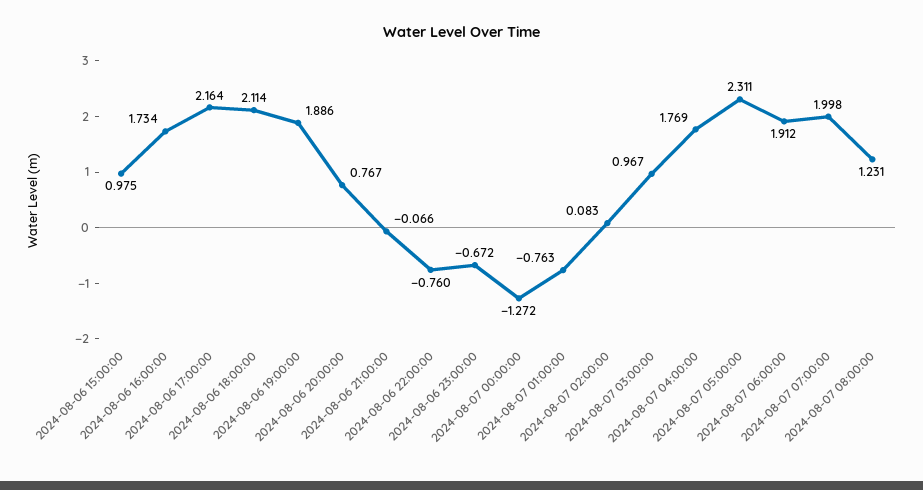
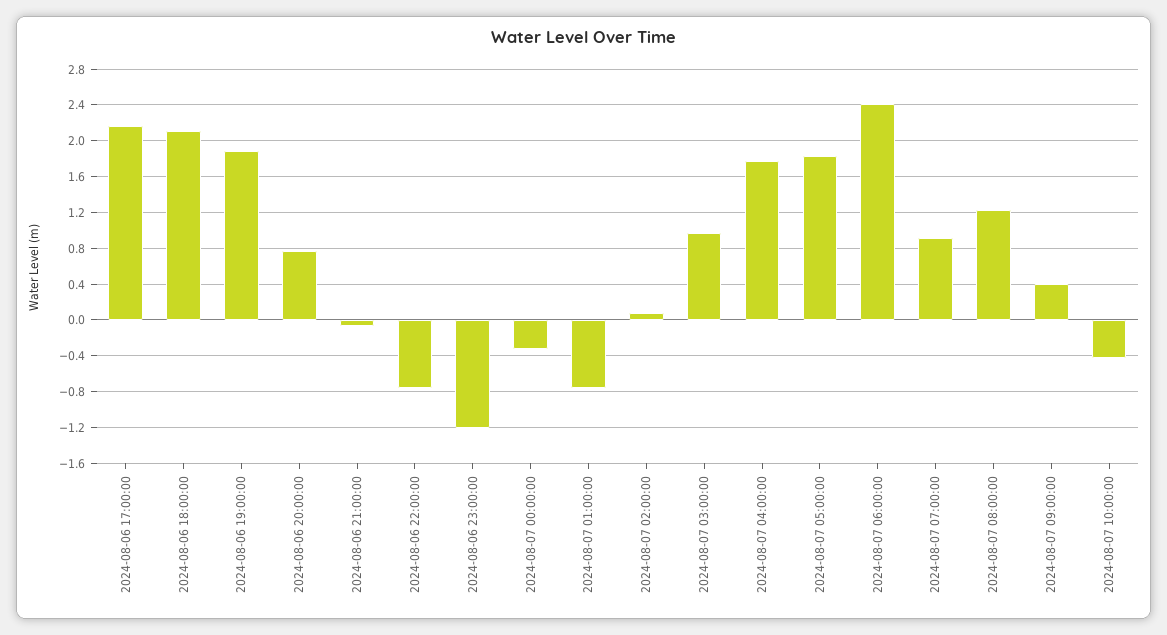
2024-08-06 15:00:00: 0.975 -> none
2024-08-06 16:00:00: 1.734 -> none
2024-08-06 23:00:00: -0.672 -> -1.2
2024-08-07 00:00:00: -1.272 -> -0.3
2024-08-07 05:00:00: 2.311 -> 1.8
2024-08-07 06:00:00: 1.912 -> 2.4
2024-08-07 07:00:00: 1.998 -> 0.9
2024-08-07 09:00:00: none -> 0.4
2024-08-07 10:00:00: none -> -0.4

